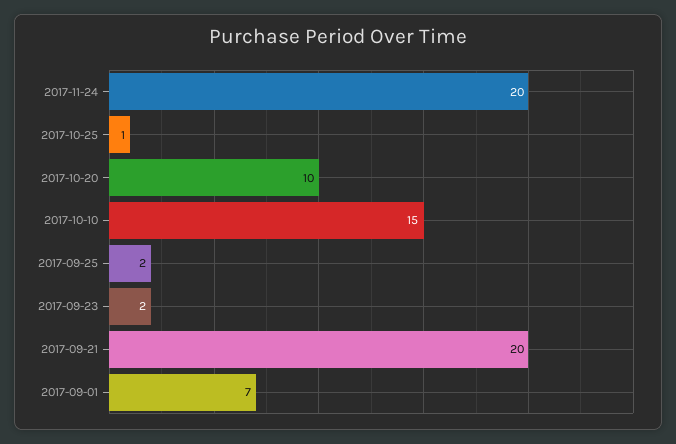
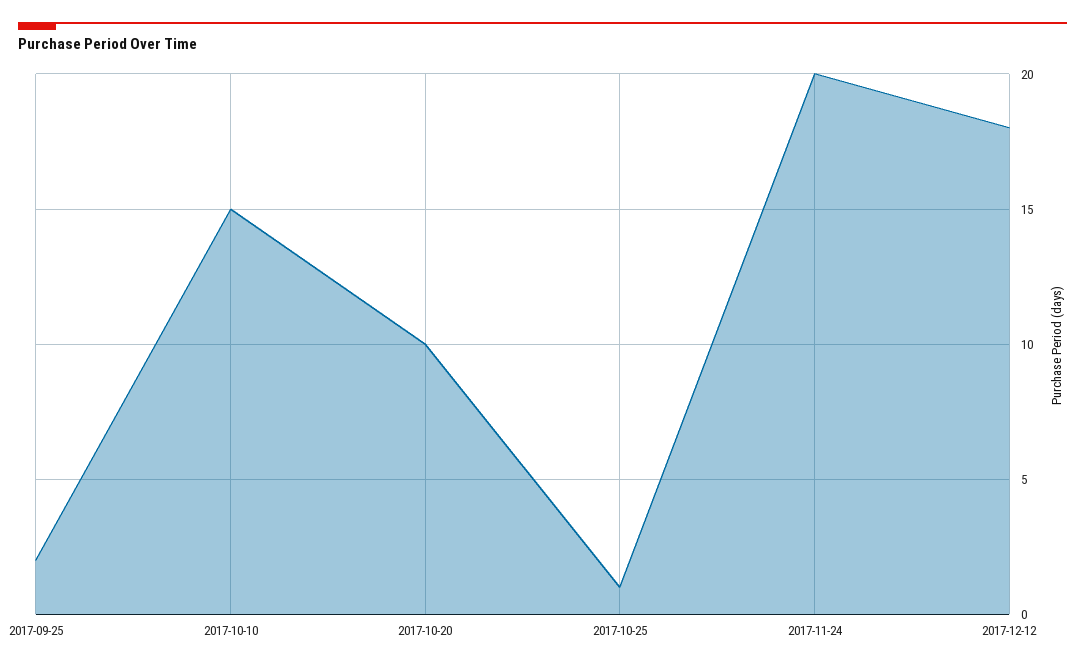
2017-09-23: 2 -> none
2017-09-21: 20 -> none
2017-09-01: 7 -> none
2017-12-12: none -> 18

